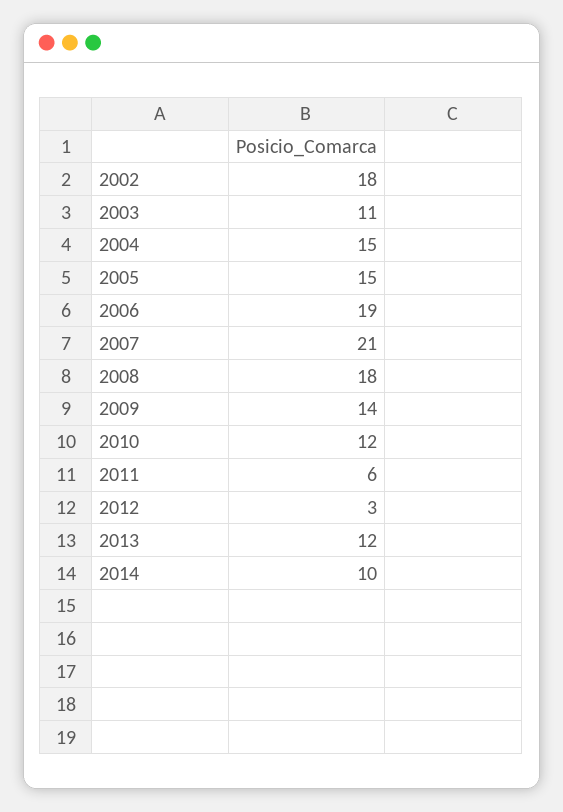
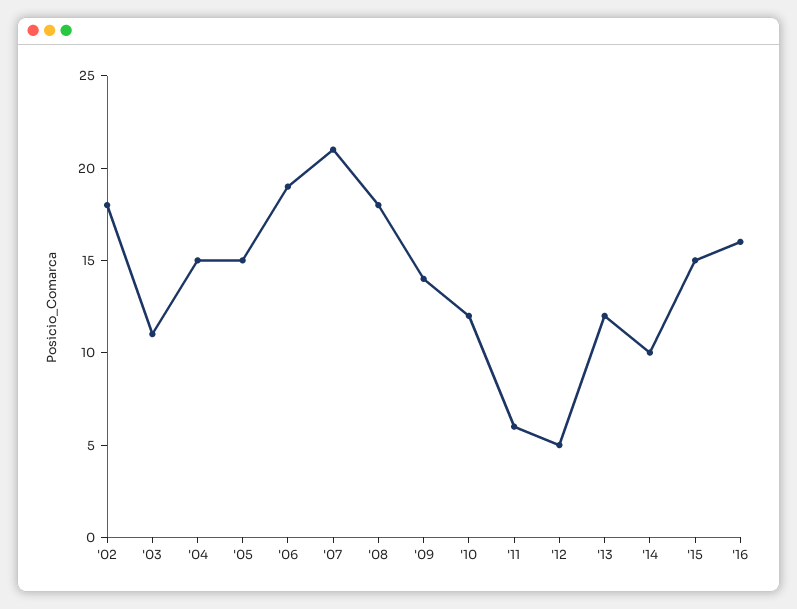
2012: 3 -> 5
'15: none -> 15
'16: none -> 16

